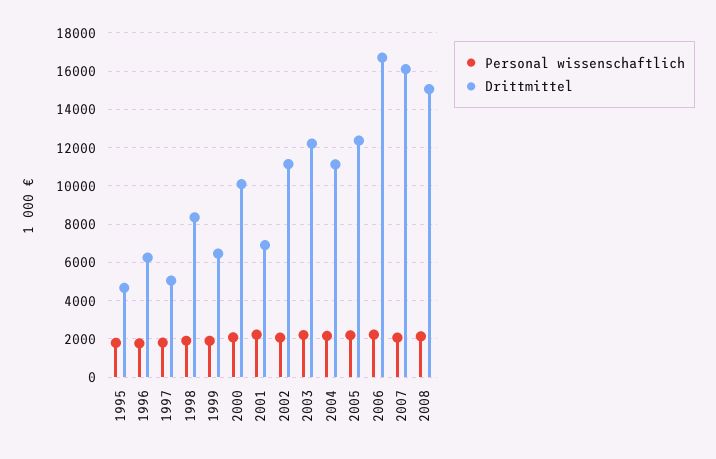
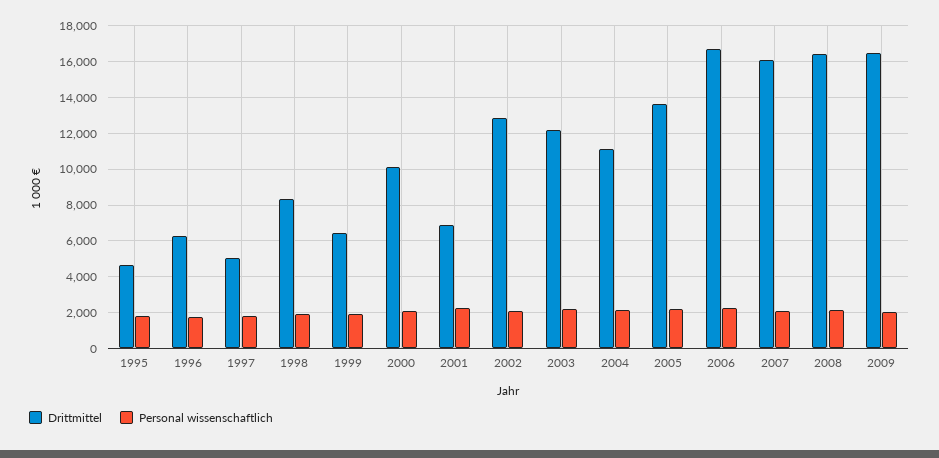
Drittmittel, 2002: 11000 -> 13000
Drittmittel, 2005: 12500 -> 13500
Drittmittel, 2008: 15000 -> 16500
Drittmittel, 2009: none -> 16500
Personal wissenschaftlich, 2009: none -> 2000

